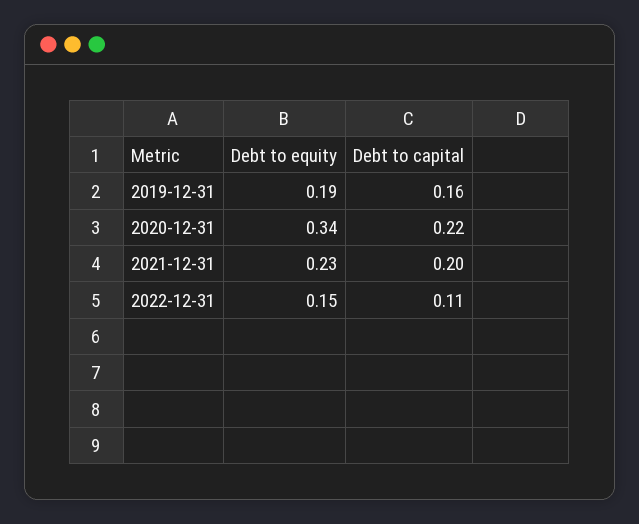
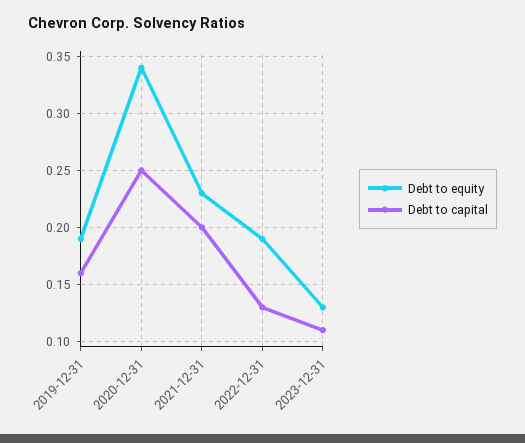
Debt to capital, 2020-12-31: 0.22 -> 0.25
Debt to equity, 2022-12-31: 0.15 -> 0.19
Debt to capital, 2022-12-31: 0.11 -> 0.13
Debt to equity, 2023-12-31: none -> 0.13
Debt to capital, 2023-12-31: none -> 0.11

